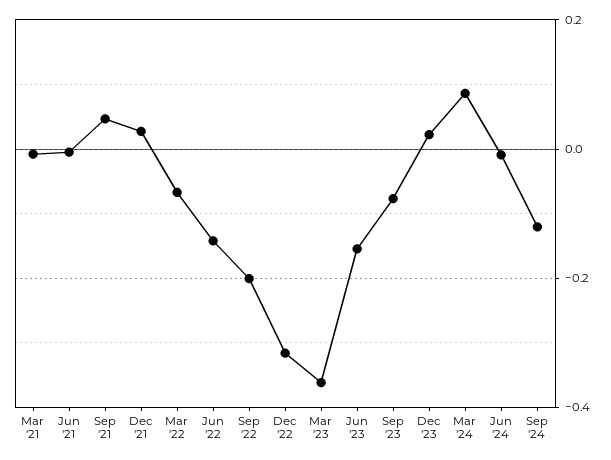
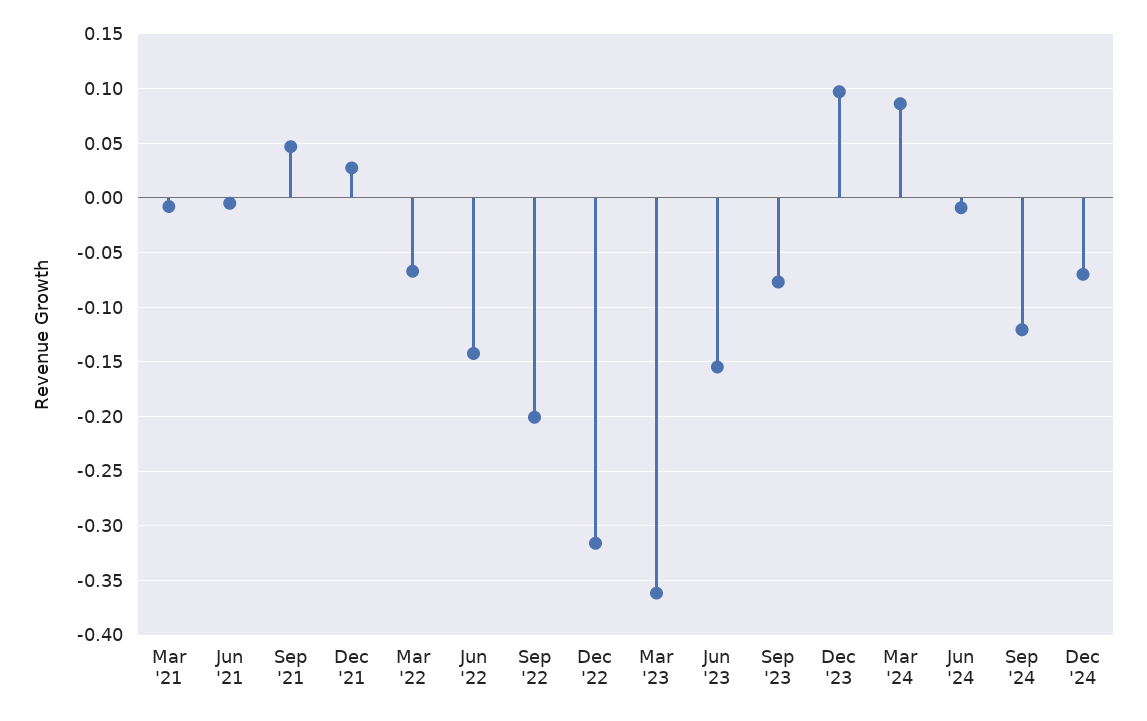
Dec '23: 0.02 -> 0.1
Dec '24: none -> -0.07

